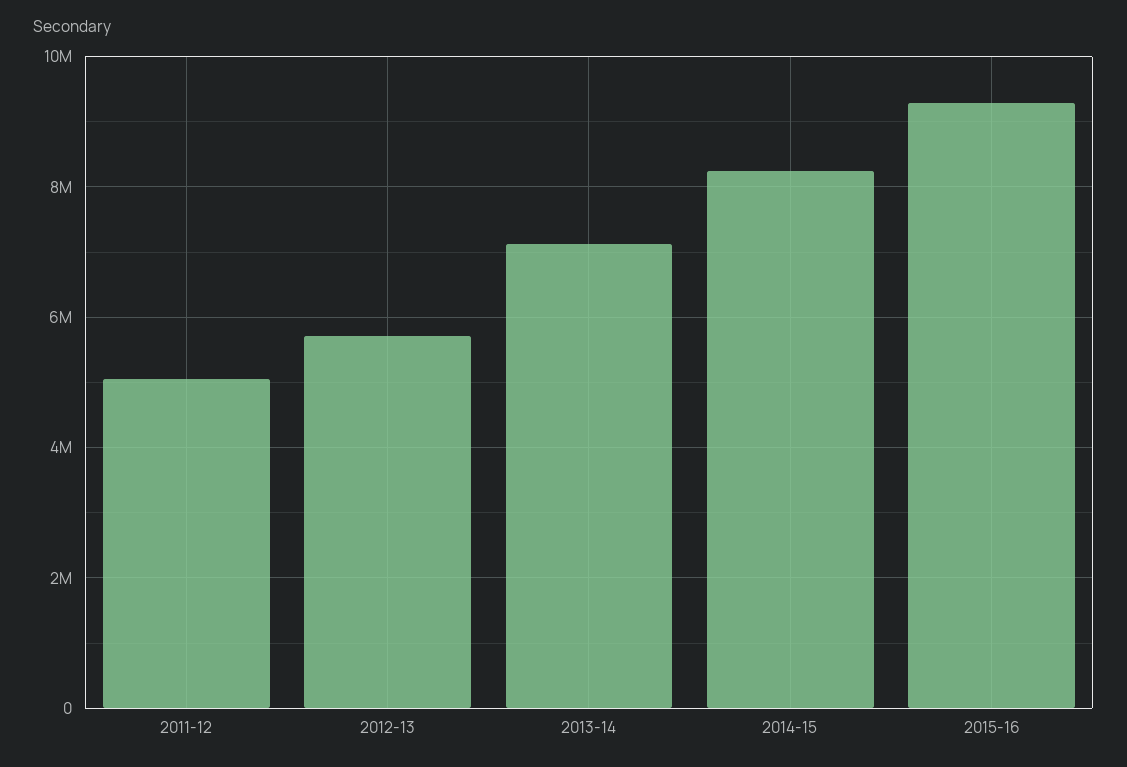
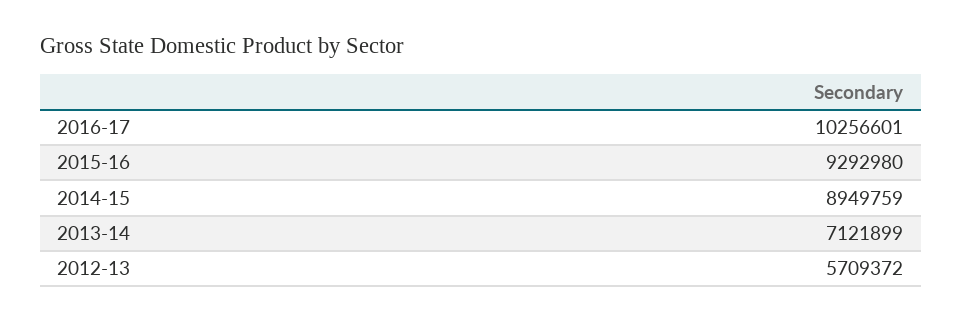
2011-12: 5000000 -> none
2014-15: 8200000 -> 8949759
2016-17: none -> 10256601

